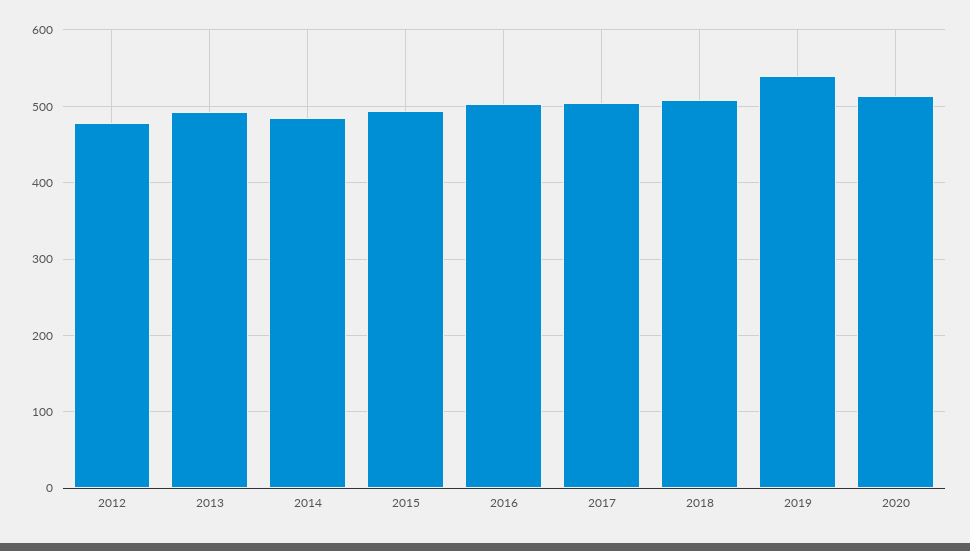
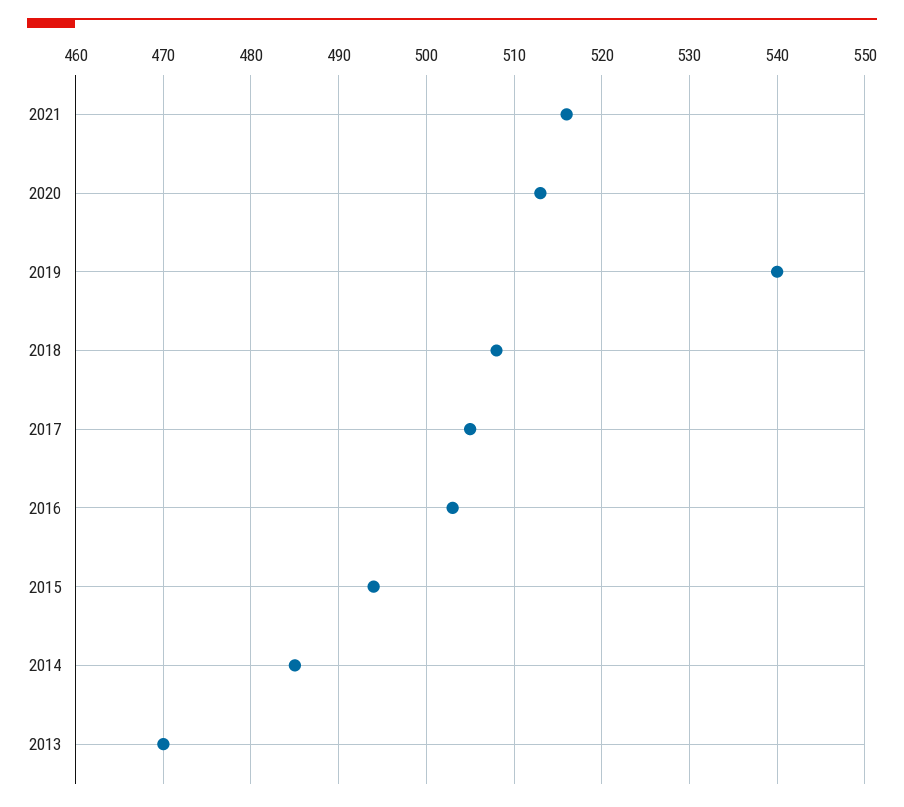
2012: 480 -> none
2013: 490 -> 470
2021: none -> 516

